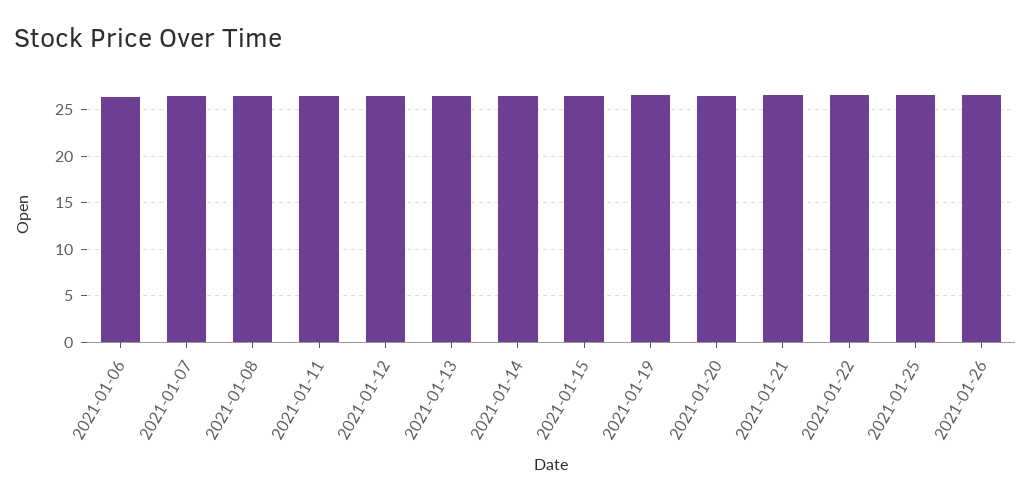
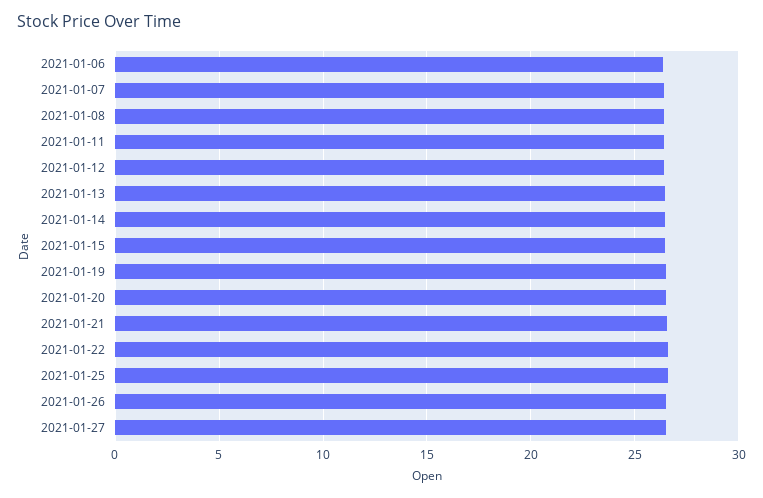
2021-01-27: none -> 26.5

